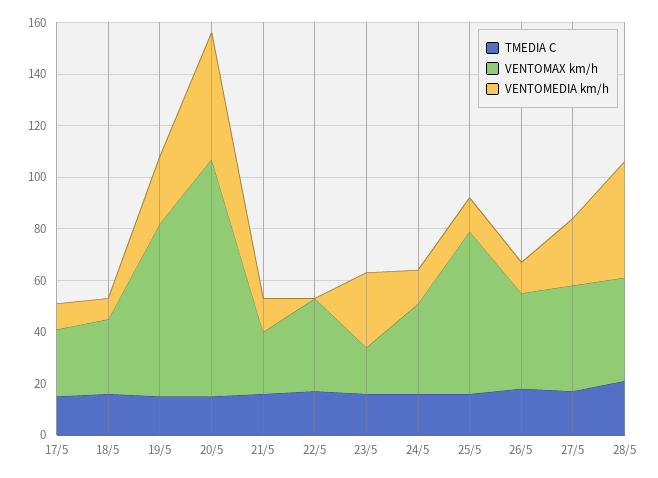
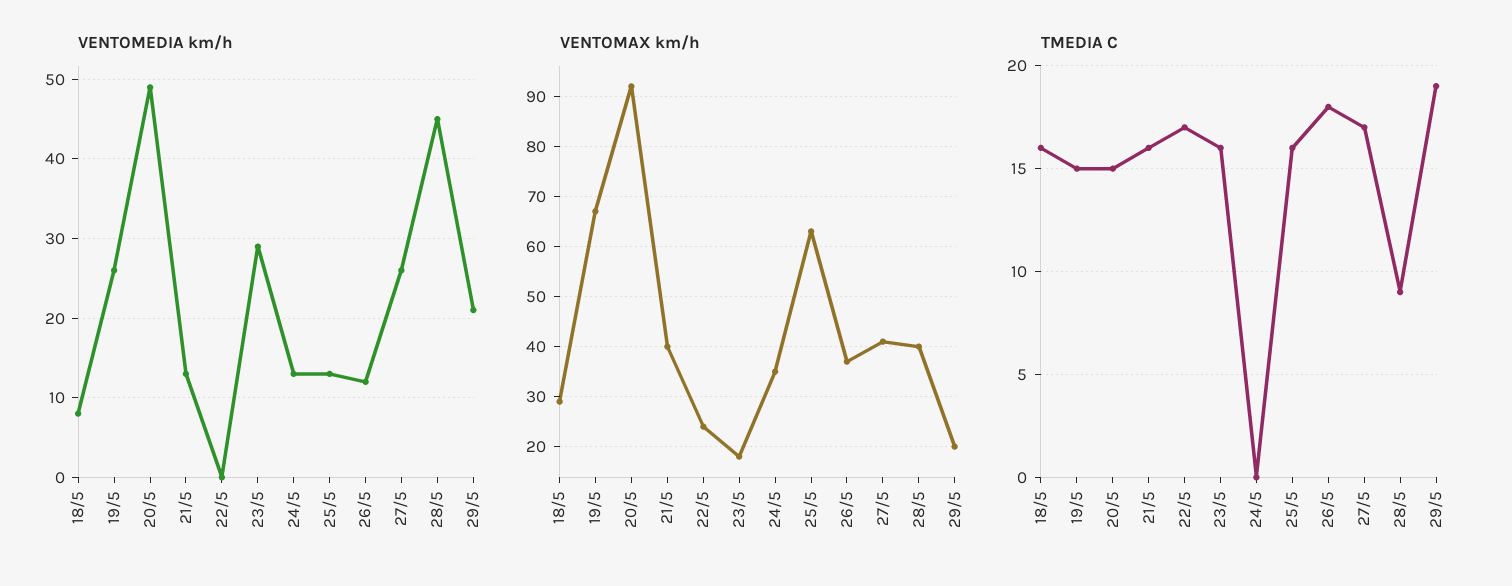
TMEDIA C, 17/5: 15 -> none
VENTOMAX km/h, 17/5: 25 -> none
VENTOMEDIA km/h, 17/5: 10 -> none
VENTOMAX km/h, 21/5: 25 -> 40
VENTOMAX km/h, 22/5: 35 -> 25
TMEDIA C, 24/5: 15 -> 0
TMEDIA C, 28/5: 20 -> 9
VENTOMEDIA km/h, 29/5: none -> 21
VENTOMAX km/h, 29/5: none -> 20
TMEDIA C, 29/5: none -> 19

